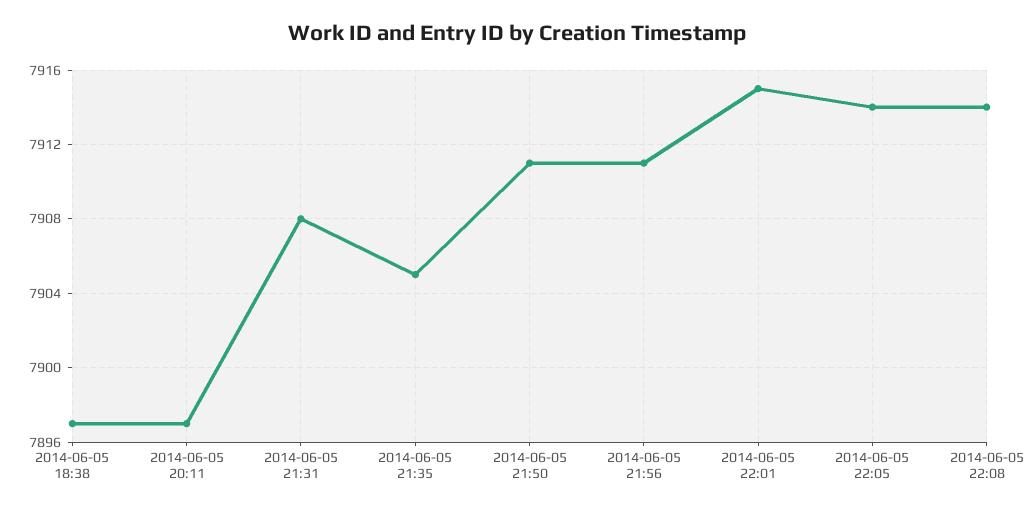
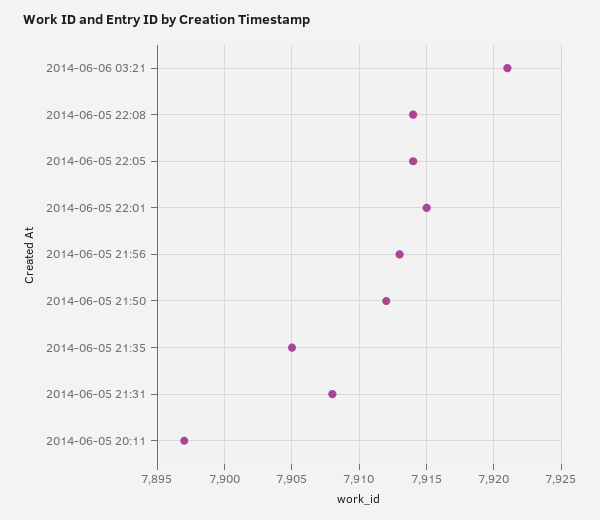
2014-06-05 18:38: 7897 -> none
2014-06-05 21:50: 7911 -> 7912
2014-06-05 21:56: 7911 -> 7913
2014-06-06 03:21: none -> 7921

